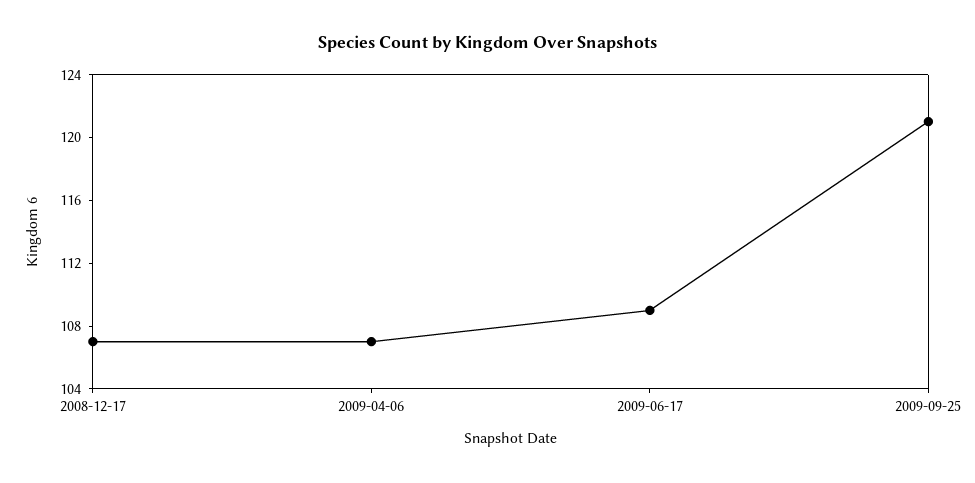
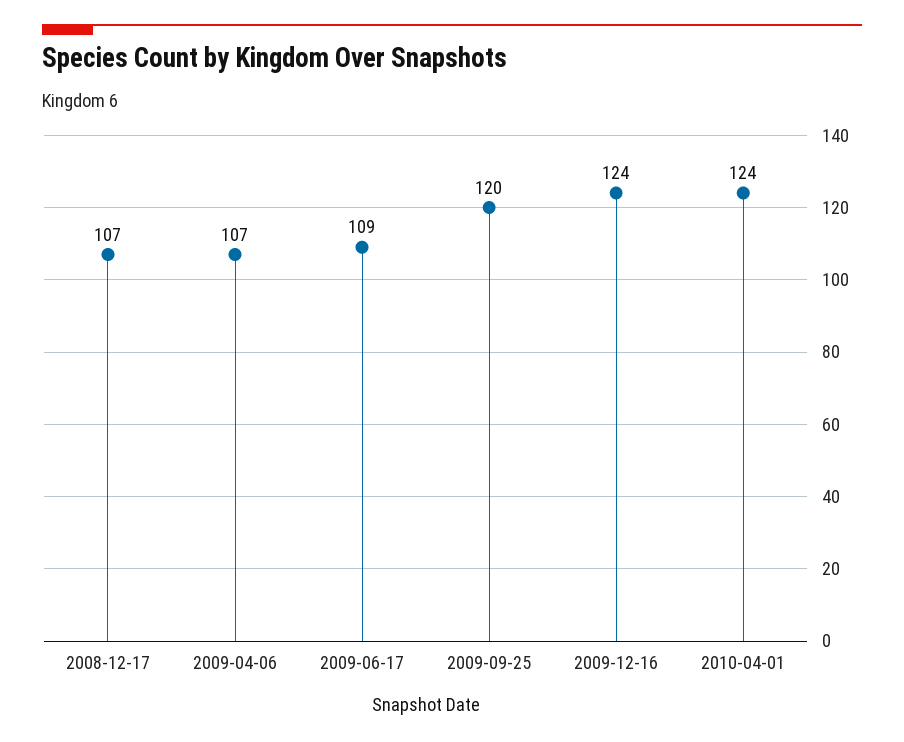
2009-09-25: 121 -> 120
2009-12-16: none -> 124
2010-04-01: none -> 124

